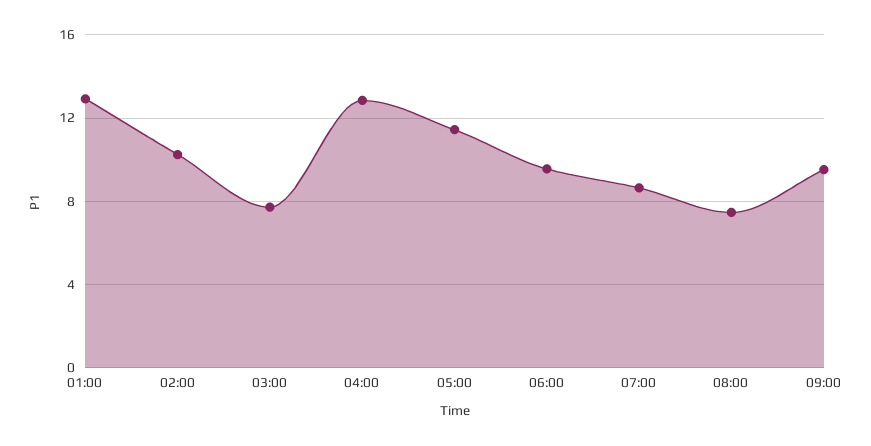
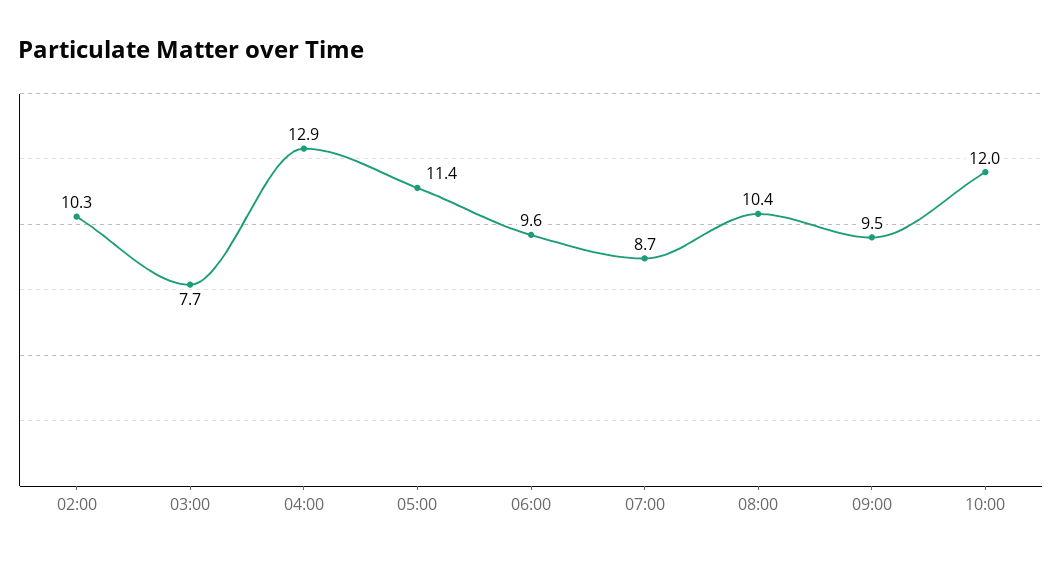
01:00: 13 -> none
08:00: 7.5 -> 10.4
10:00: none -> 12

